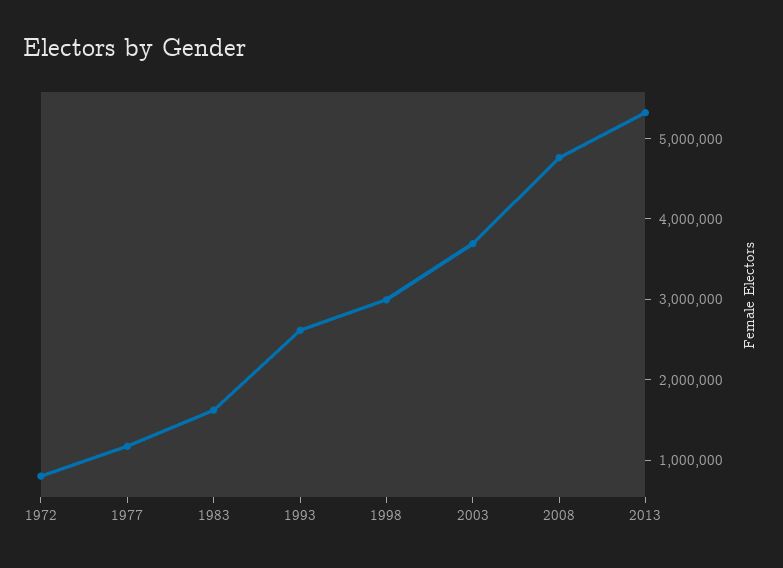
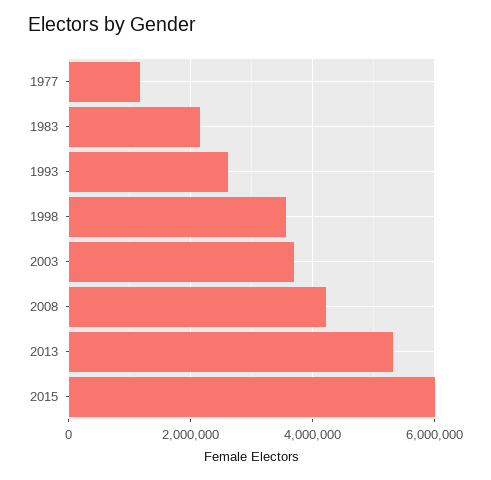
1972: 800000 -> none
1983: 1600000 -> 2200000
1998: 3000000 -> 3600000
2008: 4800000 -> 4200000
2015: none -> 6000000

